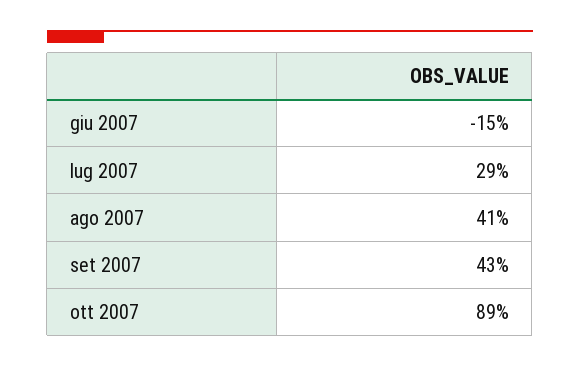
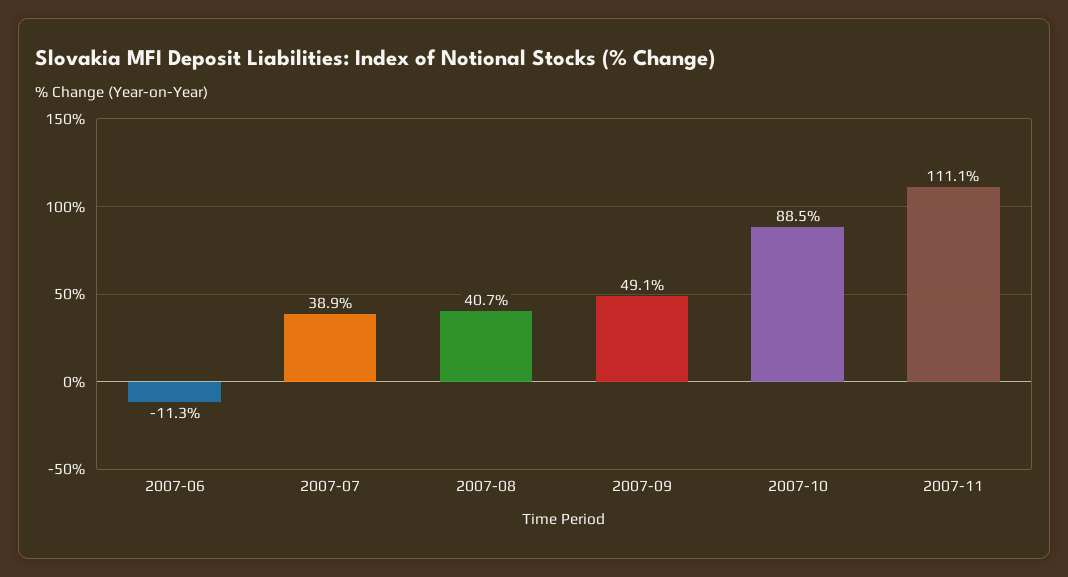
giu 2007: -15 -> -11.3
lug 2007: 29 -> 38.9
set 2007: 43 -> 49.1
2007-11: none -> 111.1

